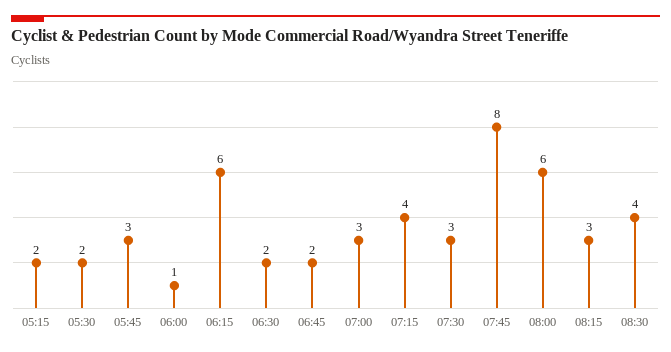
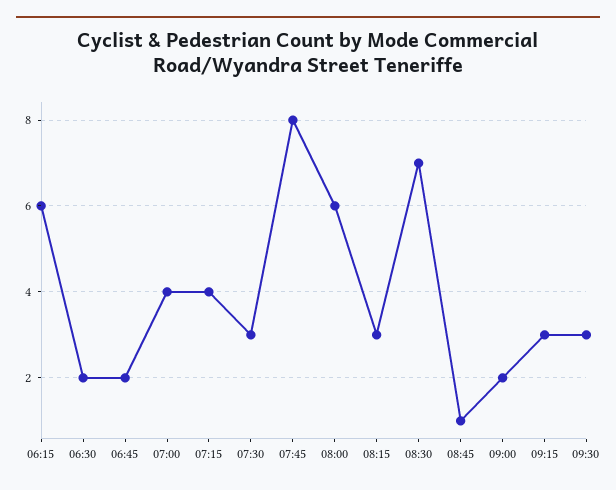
05:15: 2 -> none
05:30: 2 -> none
05:45: 3 -> none
06:00: 1 -> none
07:00: 3 -> 4
08:30: 4 -> 7
08:45: none -> 1
09:00: none -> 2
09:15: none -> 3
09:30: none -> 3

